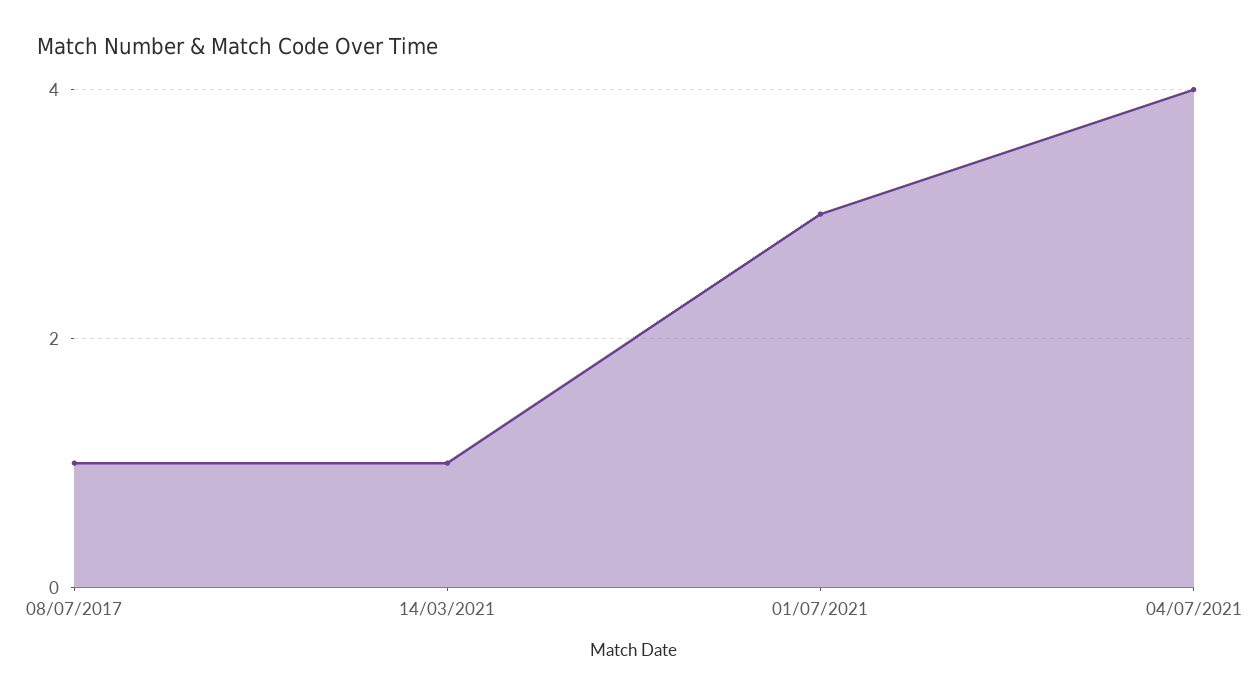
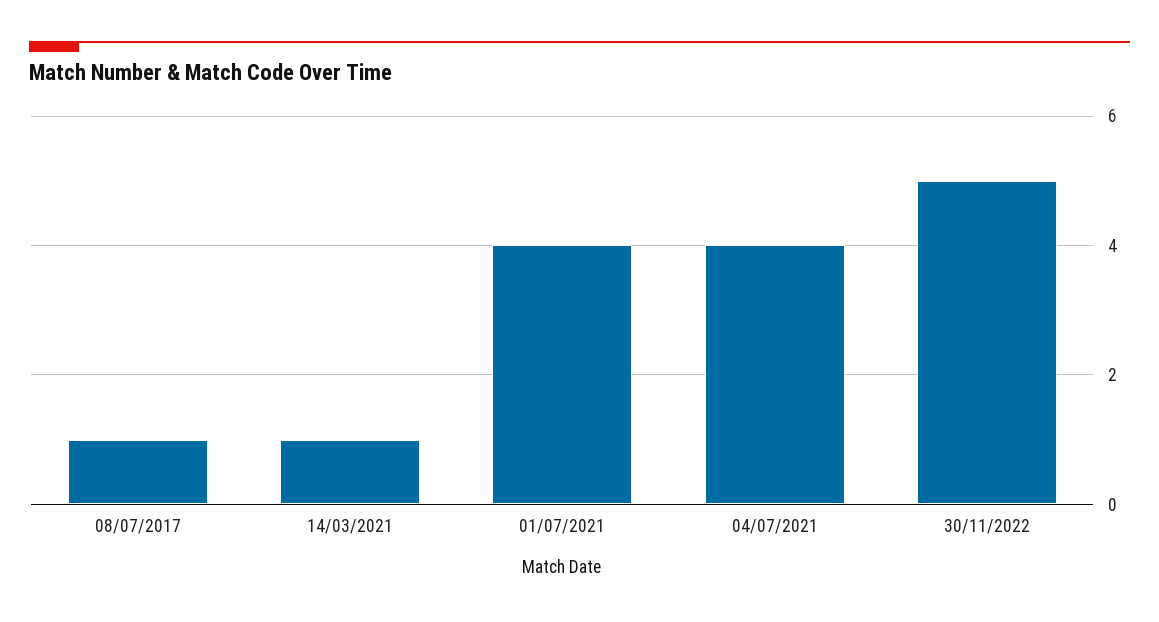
01/07/2021: 3 -> 4
30/11/2022: none -> 5

